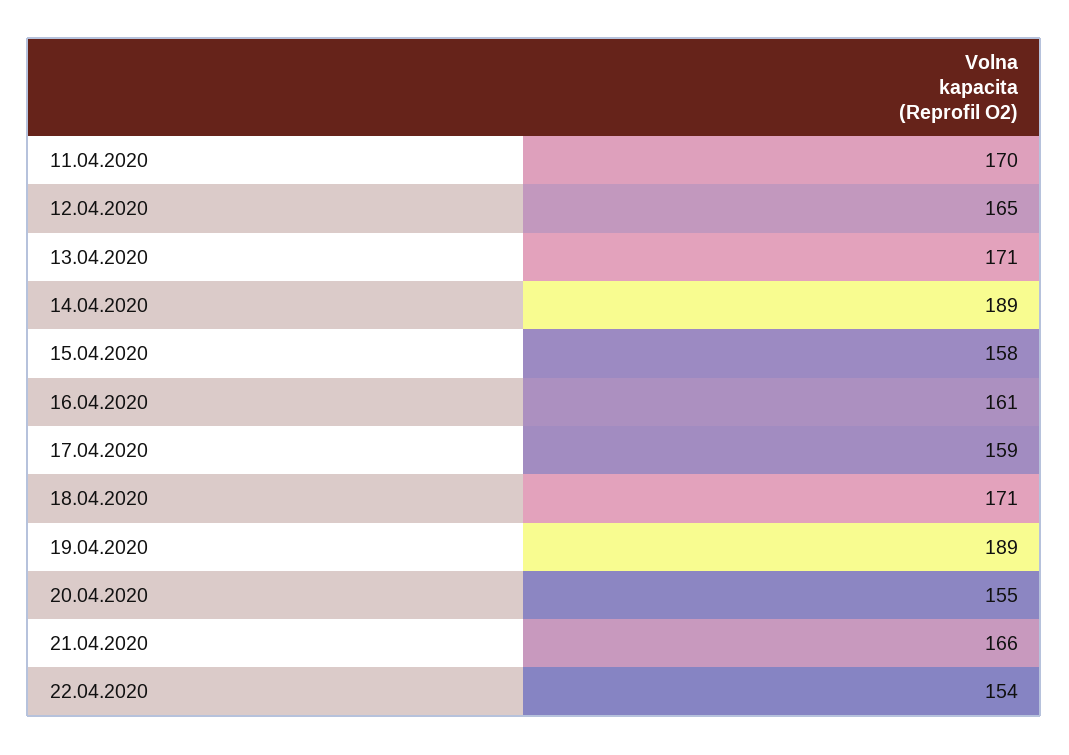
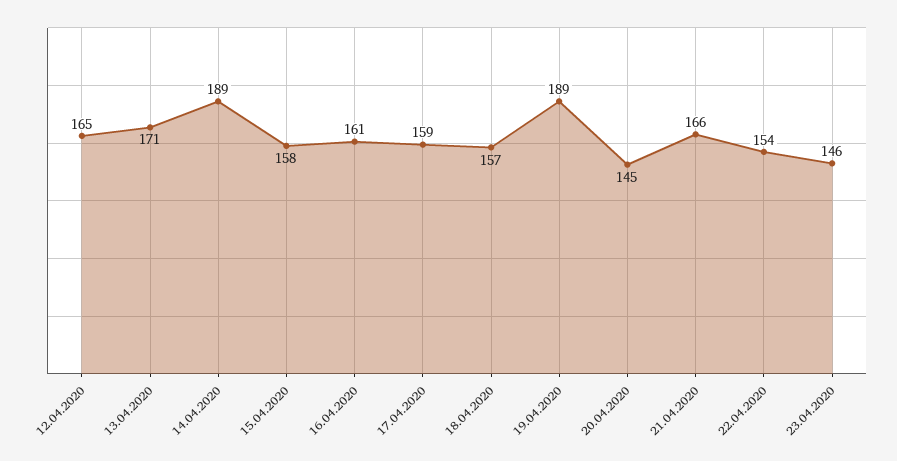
11.04.2020: 170 -> none
18.04.2020: 171 -> 157
20.04.2020: 155 -> 145
23.04.2020: none -> 146

